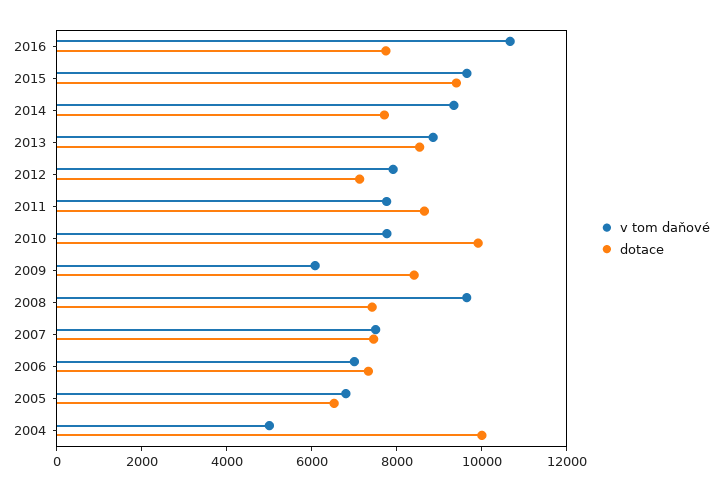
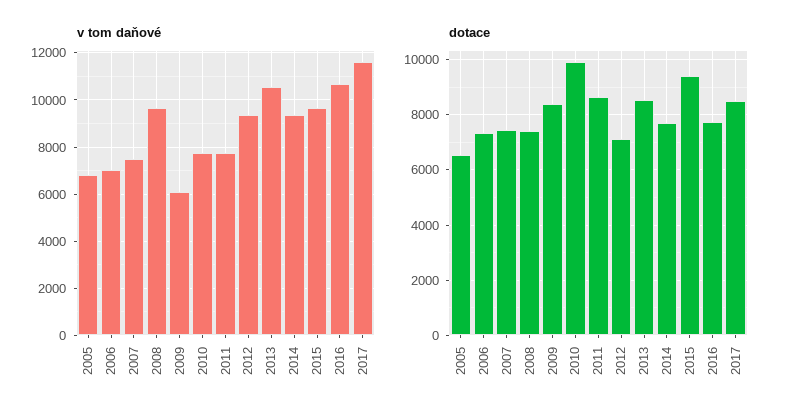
v tom daňové, 2013: 9000 -> 10500
v tom daňové, 2012: 8000 -> 9500
v tom daňové, 2004: 5000 -> none
dotace, 2004: 10000 -> none
v tom daňové, 2017: none -> 11500
dotace, 2017: none -> 8500

